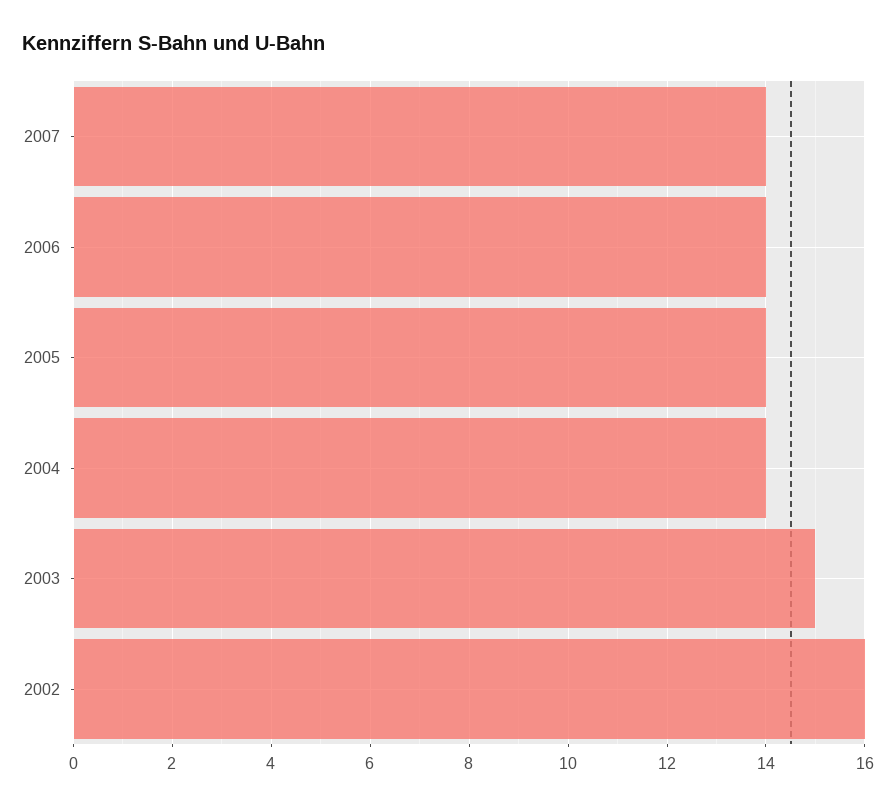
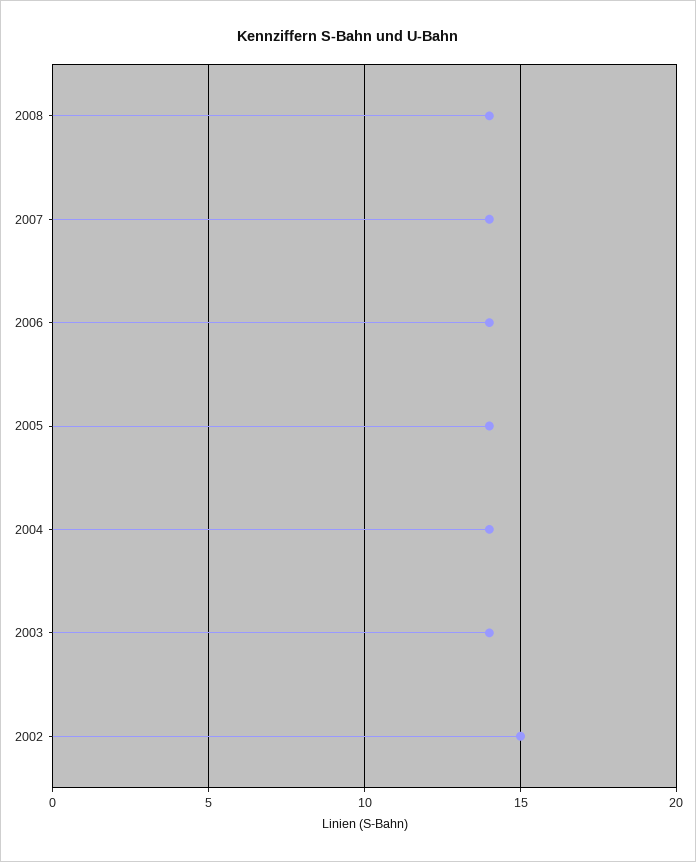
2003: 15 -> 14
2002: 16 -> 15
2008: none -> 14

